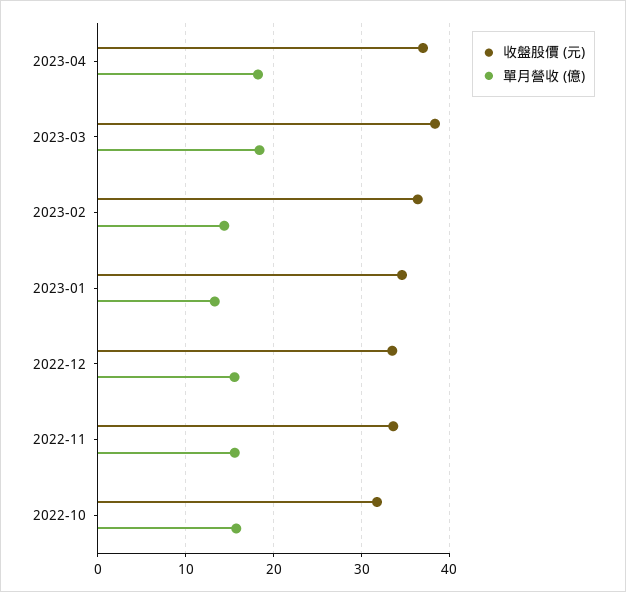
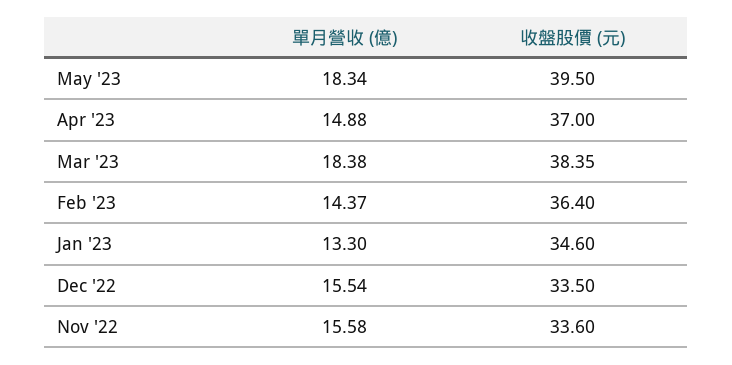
單月營收 (億), 2023-04: 18 -> 14.88
收盤股價 (元), 2022-10: 32 -> none
單月營收 (億), 2022-10: 16 -> none
單月營收 (億), May '23: none -> 18.34
收盤股價 (元), May '23: none -> 39.5

